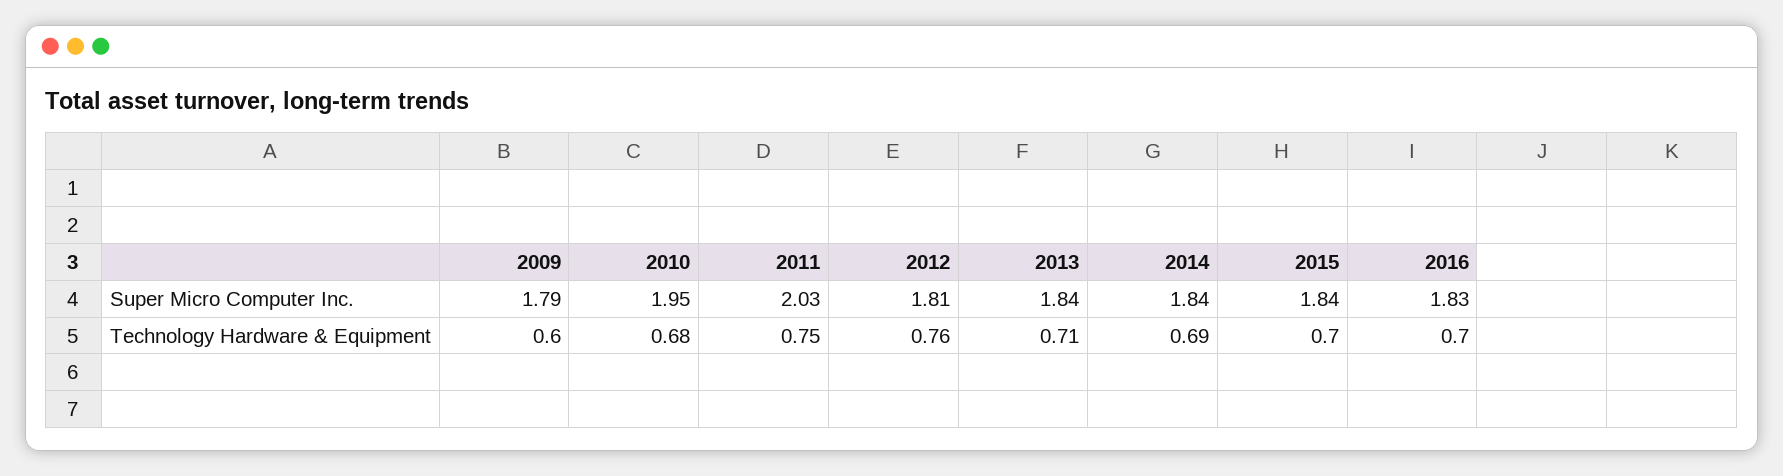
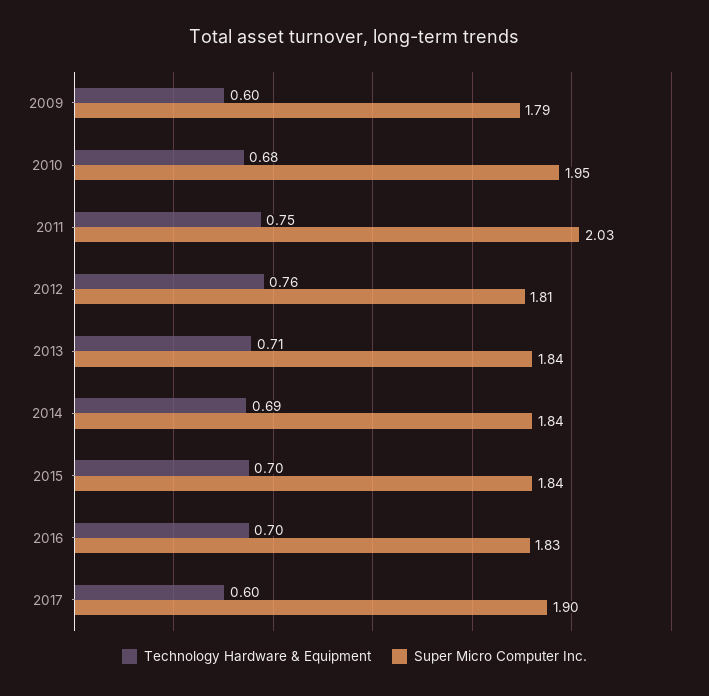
Technology Hardware & Equipment, 2017: none -> 0.6
Super Micro Computer Inc., 2017: none -> 1.9

